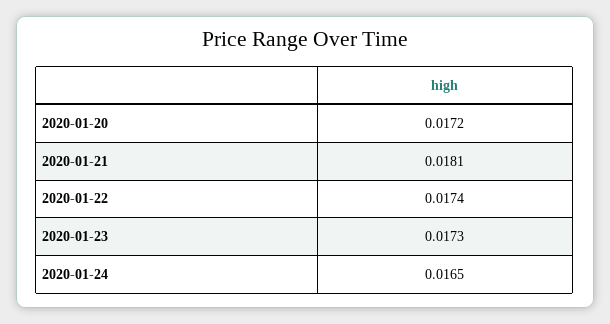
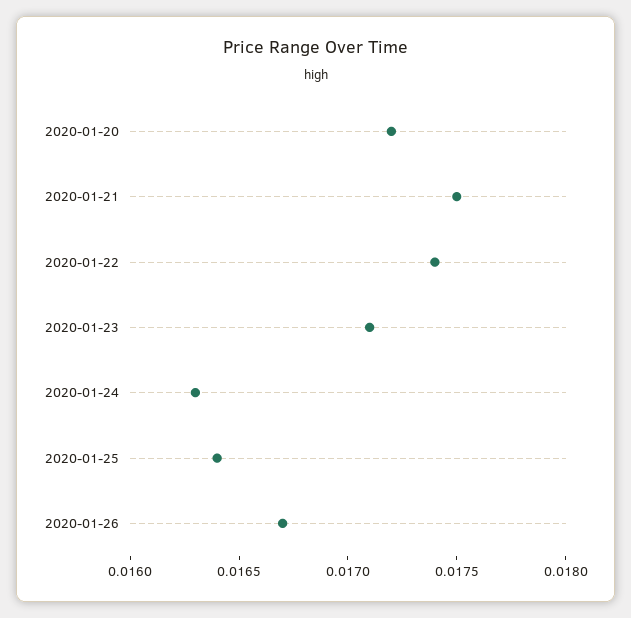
2020-01-21: 0.0181 -> 0.0175
2020-01-23: 0.0173 -> 0.0171
2020-01-24: 0.0165 -> 0.0163
2020-01-25: none -> 0.0164
2020-01-26: none -> 0.0167

